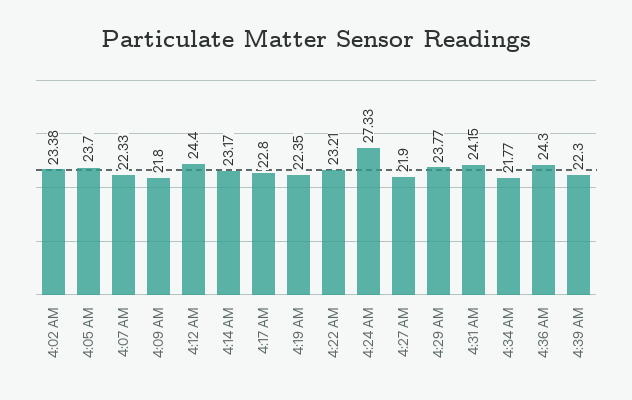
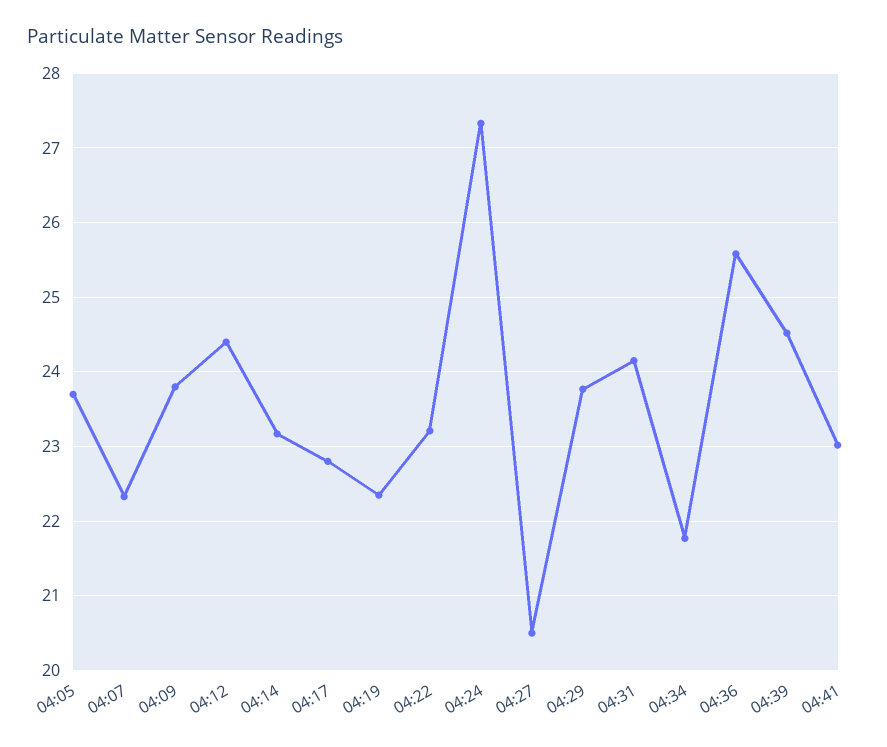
4:02 AM: 23.38 -> none
4:09 AM: 21.8 -> 23.8
4:27 AM: 21.9 -> 20.5
4:36 AM: 24.3 -> 25.6
4:39 AM: 22.3 -> 24.5
04:41: none -> 23

